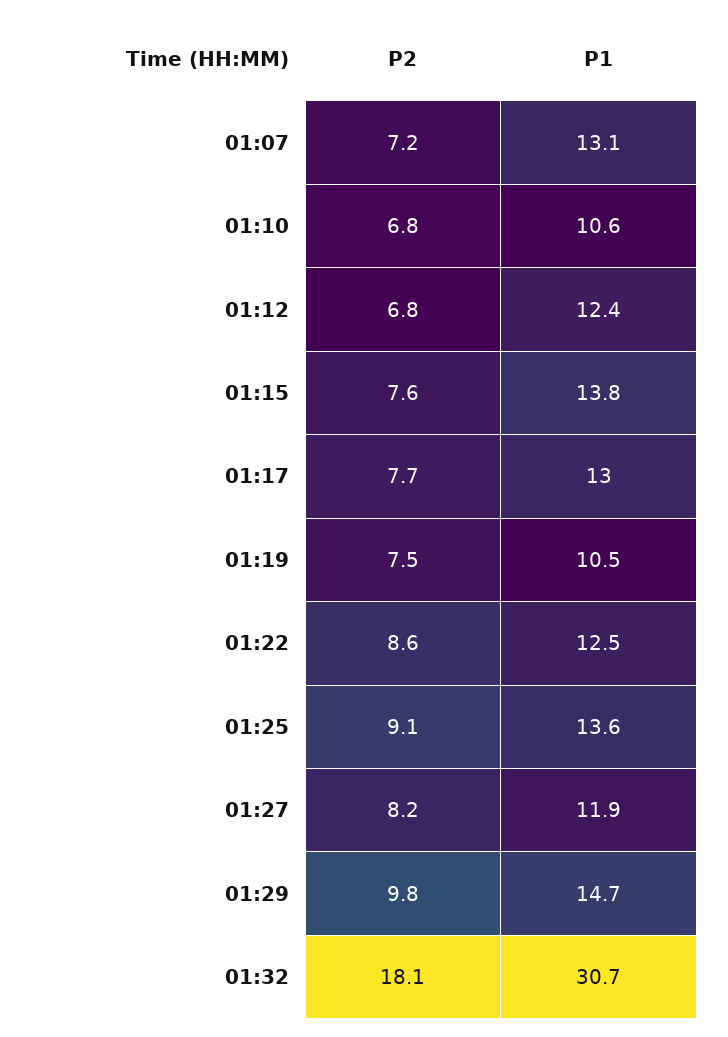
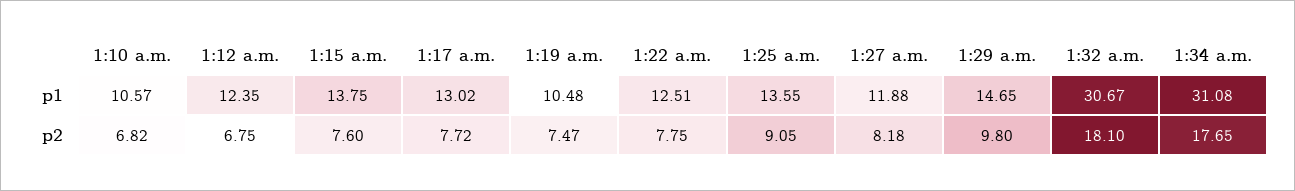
P2, 01:07: 7.2 -> none
P1, 01:07: 13.1 -> none
P2, 01:22: 8.6 -> 7.75
P1, 1:34 a.m.: none -> 31.08
P2, 1:34 a.m.: none -> 17.65

